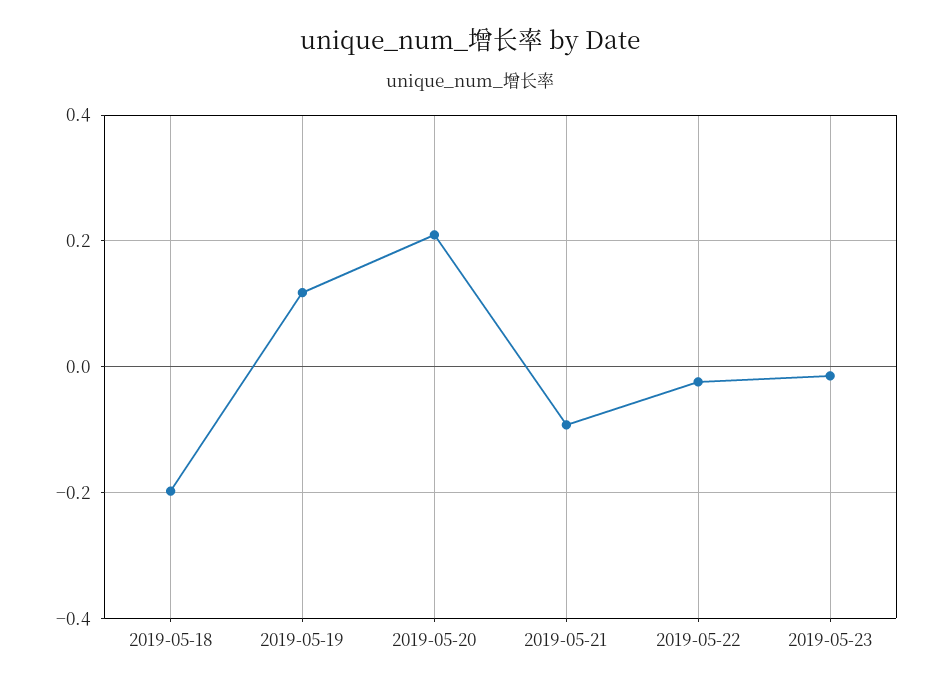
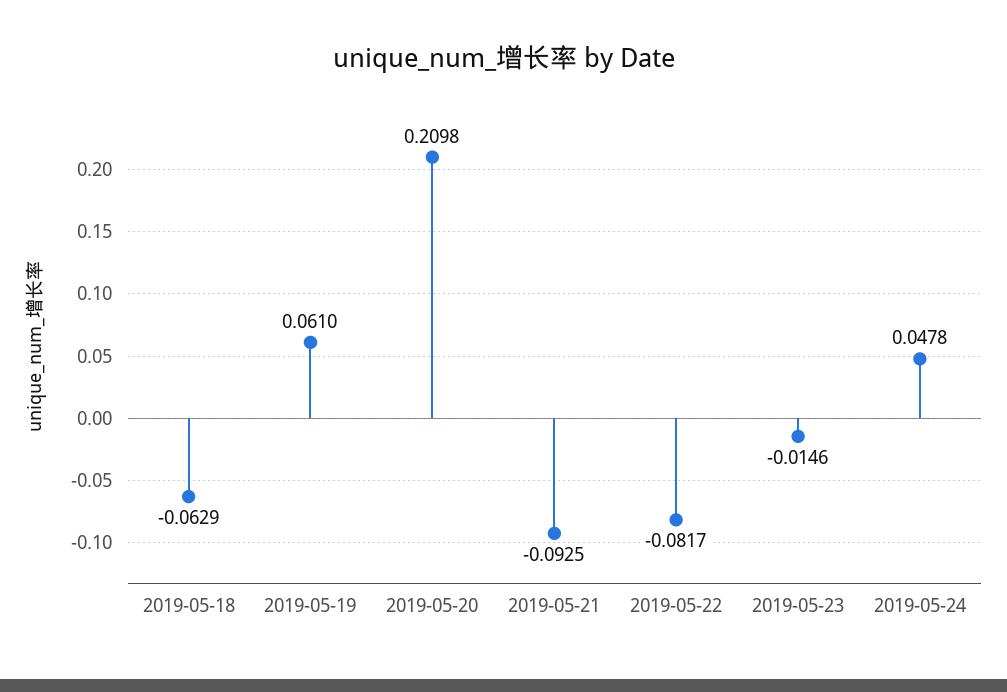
2019-05-18: -0.2 -> -0.0629
2019-05-19: 0.12 -> 0.061
2019-05-22: -0.02 -> -0.0817
2019-05-24: none -> 0.0478

